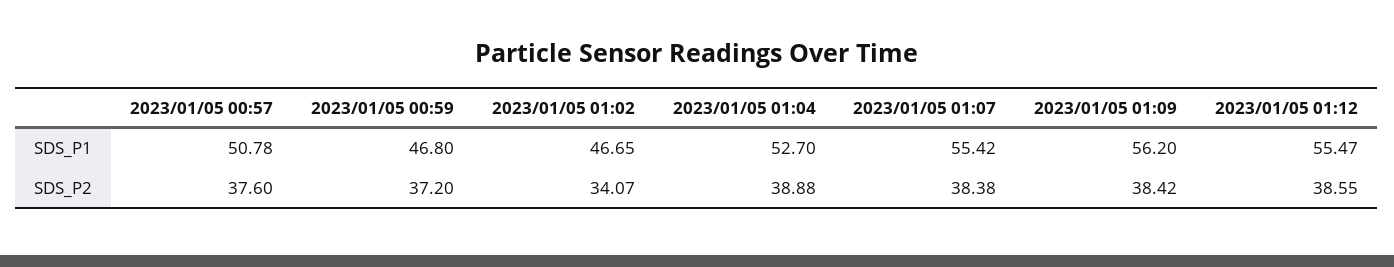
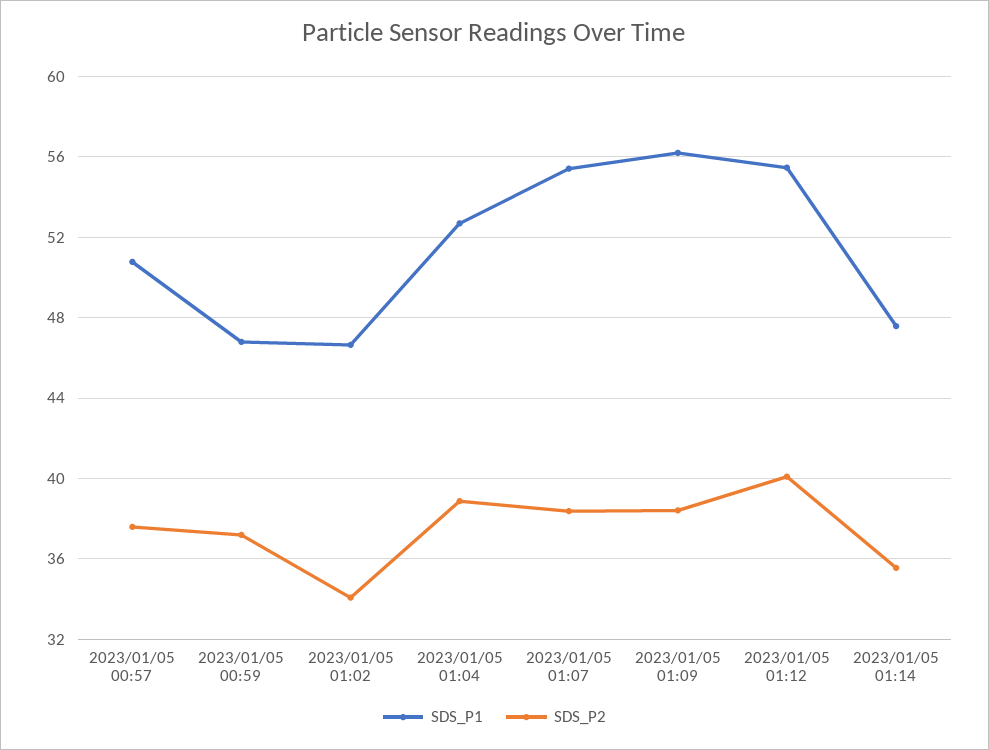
SDS_P2, 2023/01/05 01:12: 38.55 -> 40
SDS_P1, 2023/01/05 01:14: none -> 47.5
SDS_P2, 2023/01/05 01:14: none -> 35.5

